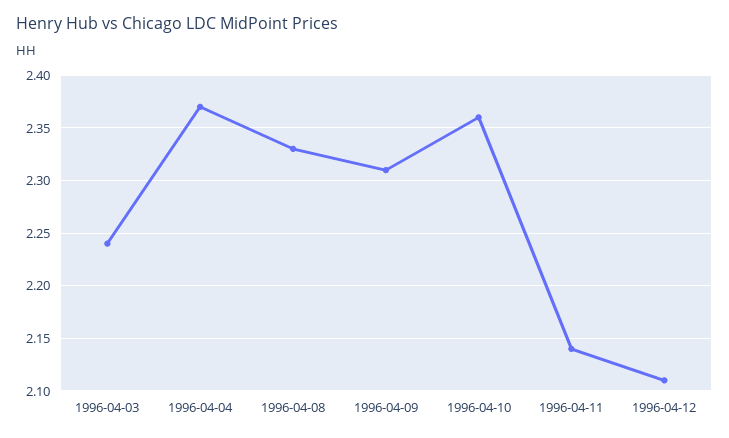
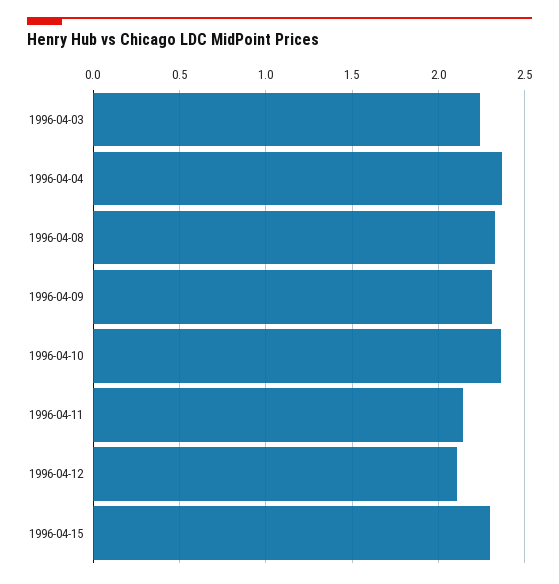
1996-04-15: none -> 2.3

